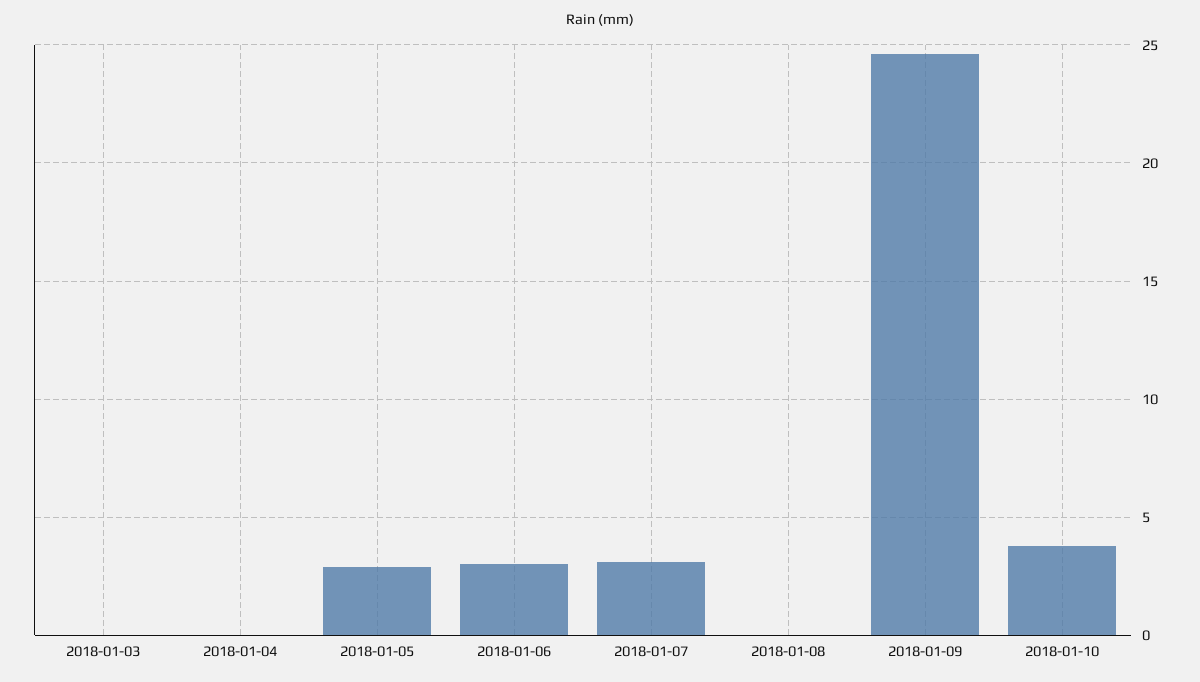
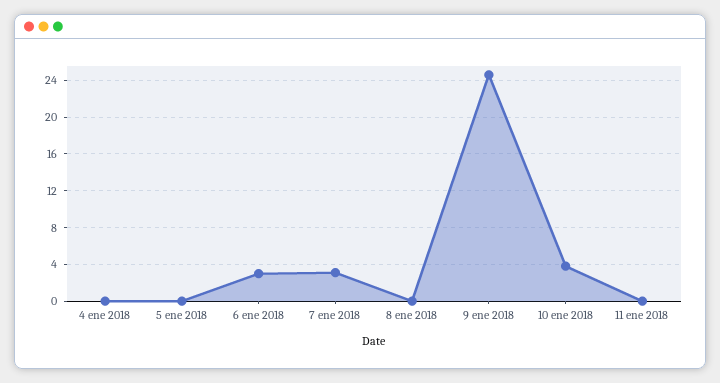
2018-01-03: 0 -> none
2018-01-05: 3 -> 0
11 ene 2018: none -> 0

